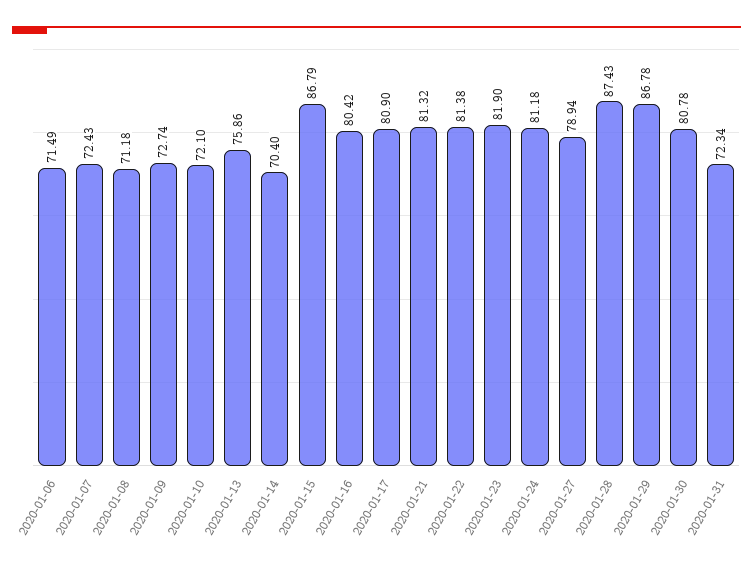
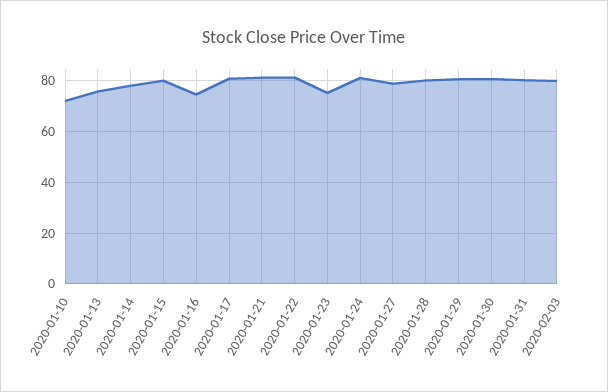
2020-01-06: 71.49 -> none
2020-01-07: 72.43 -> none
2020-01-08: 71.18 -> none
2020-01-09: 72.74 -> none
2020-01-14: 70.4 -> 77.5
2020-01-15: 86.79 -> 80
2020-01-16: 80.42 -> 75
2020-01-23: 81.9 -> 75
2020-01-28: 87.43 -> 80
2020-01-29: 86.78 -> 80
2020-01-31: 72.34 -> 80
2020-02-03: none -> 80

